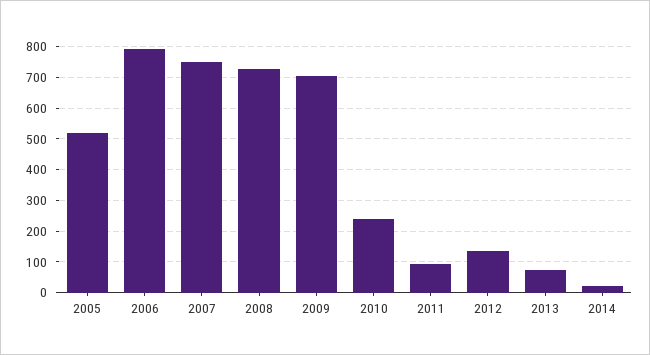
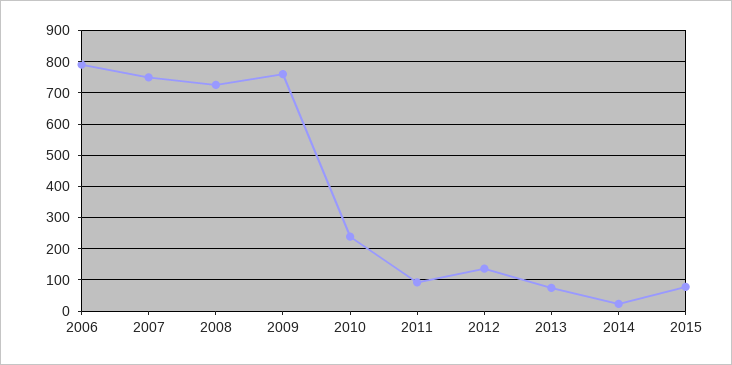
2005: 520 -> none
2009: 700 -> 760
2015: none -> 80

